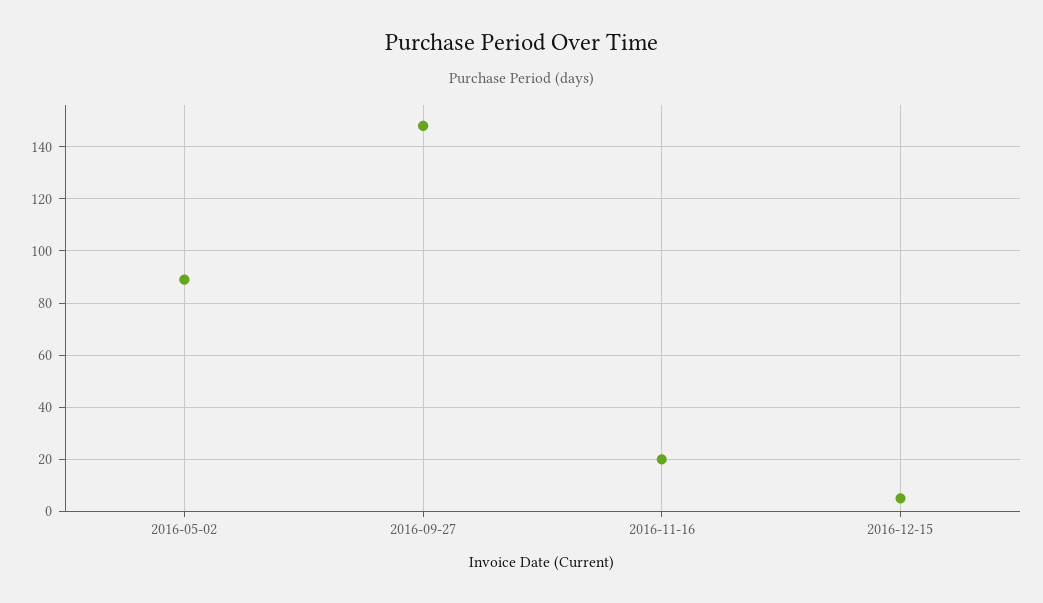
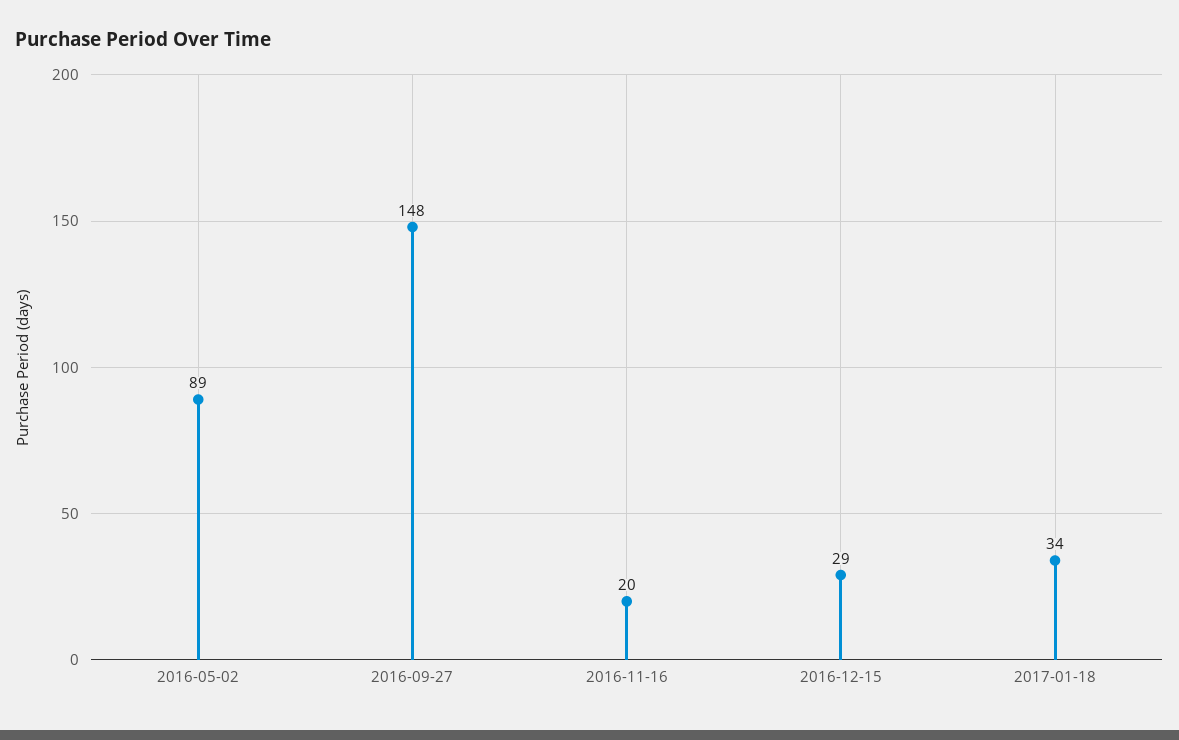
2016-12-15: 5 -> 29
2017-01-18: none -> 34

